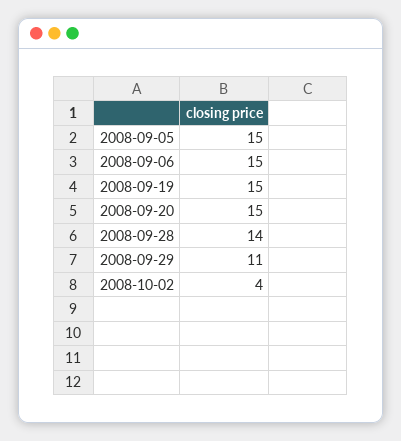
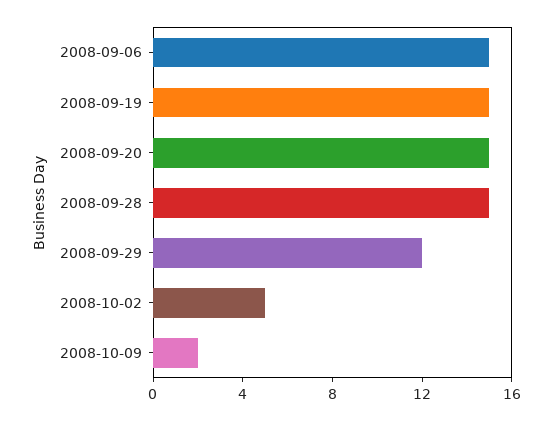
2008-09-05: 15 -> none
2008-09-28: 14 -> 15
2008-09-29: 11 -> 12
2008-10-02: 4 -> 5
2008-10-09: none -> 2

